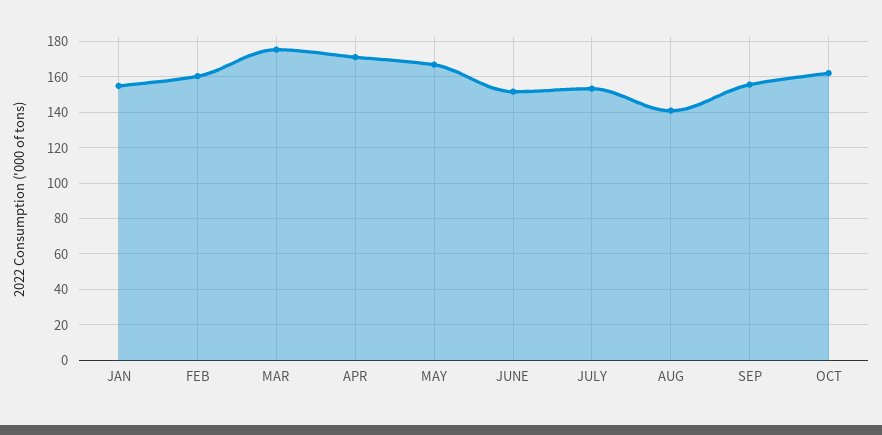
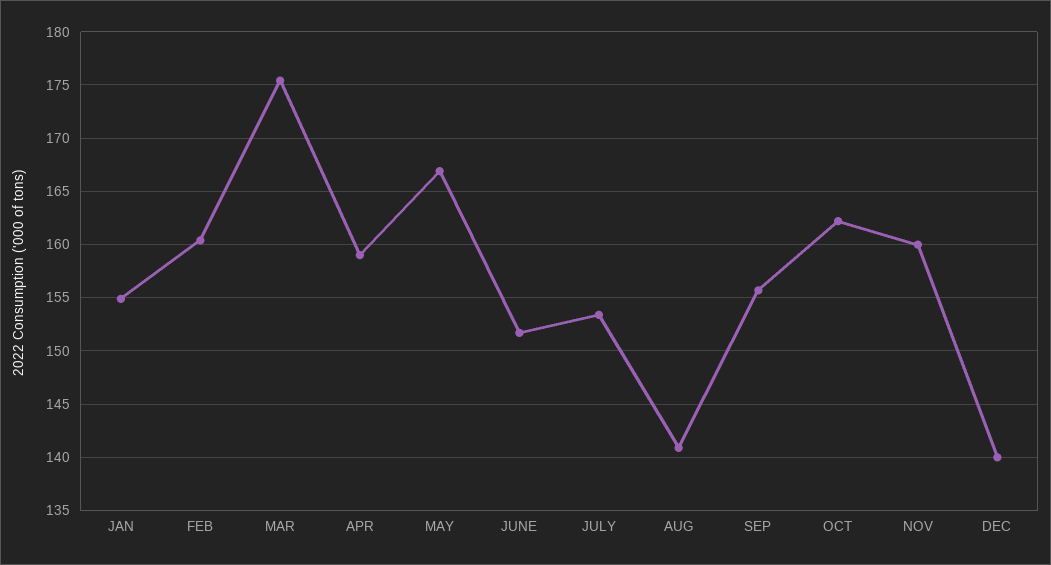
APR: 170 -> 159
NOV: none -> 160
DEC: none -> 140

